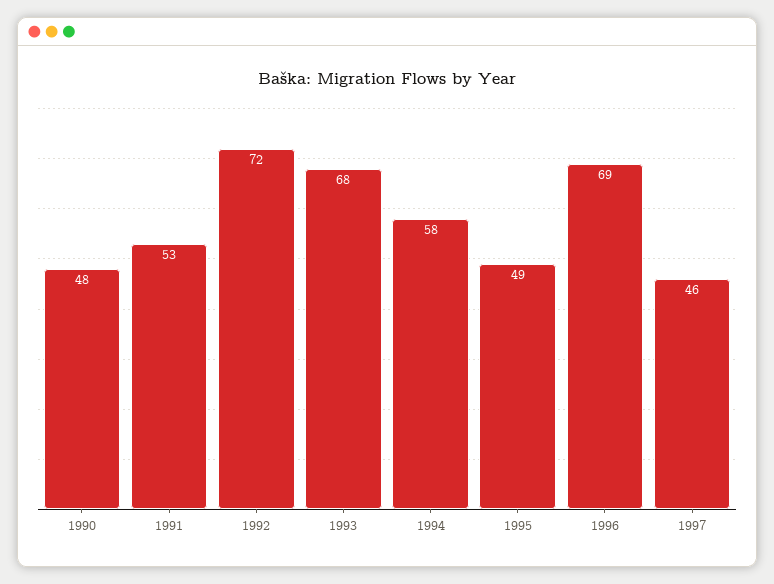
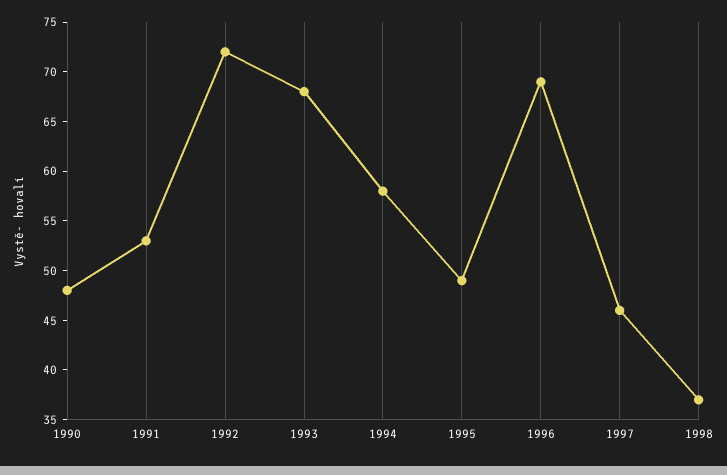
1998: none -> 37

